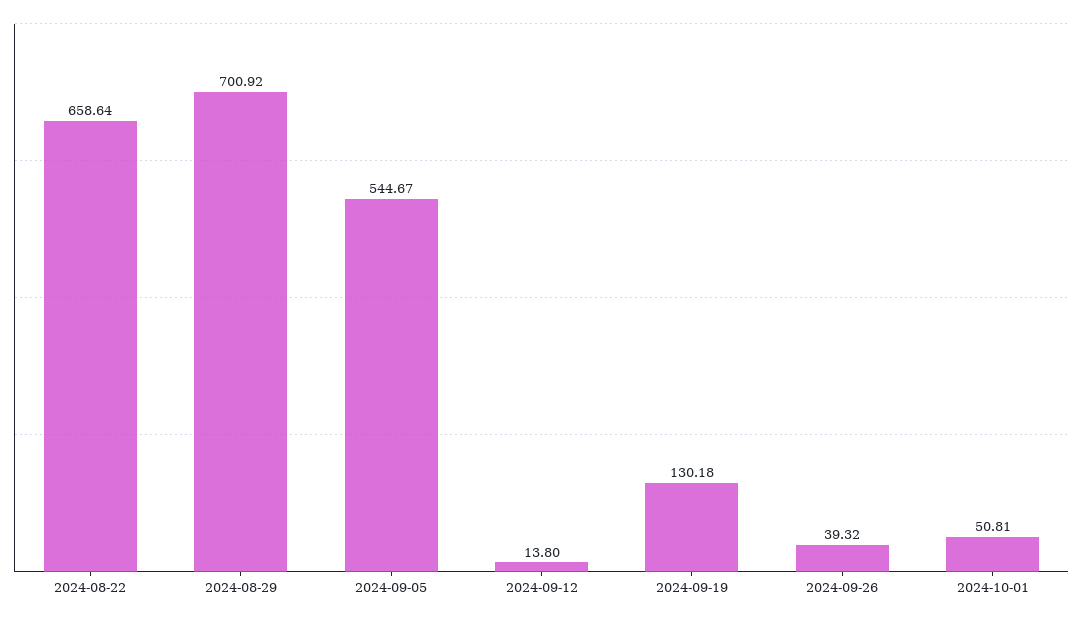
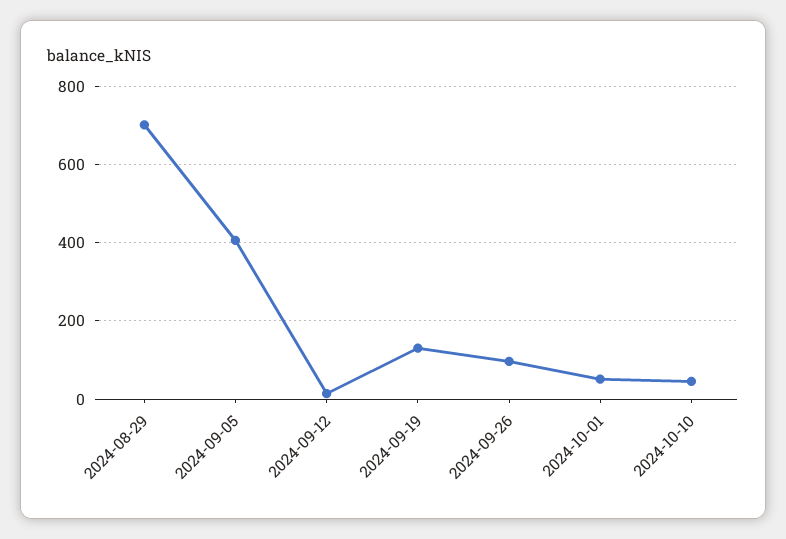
2024-08-22: 658.64 -> none
2024-09-05: 544.67 -> 400
2024-09-26: 39.32 -> 100
2024-10-10: none -> 40

